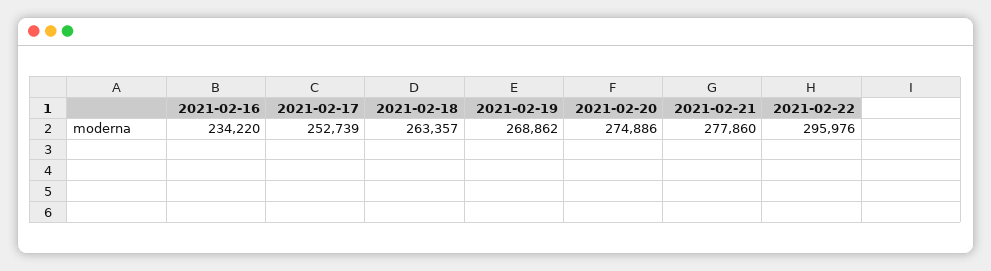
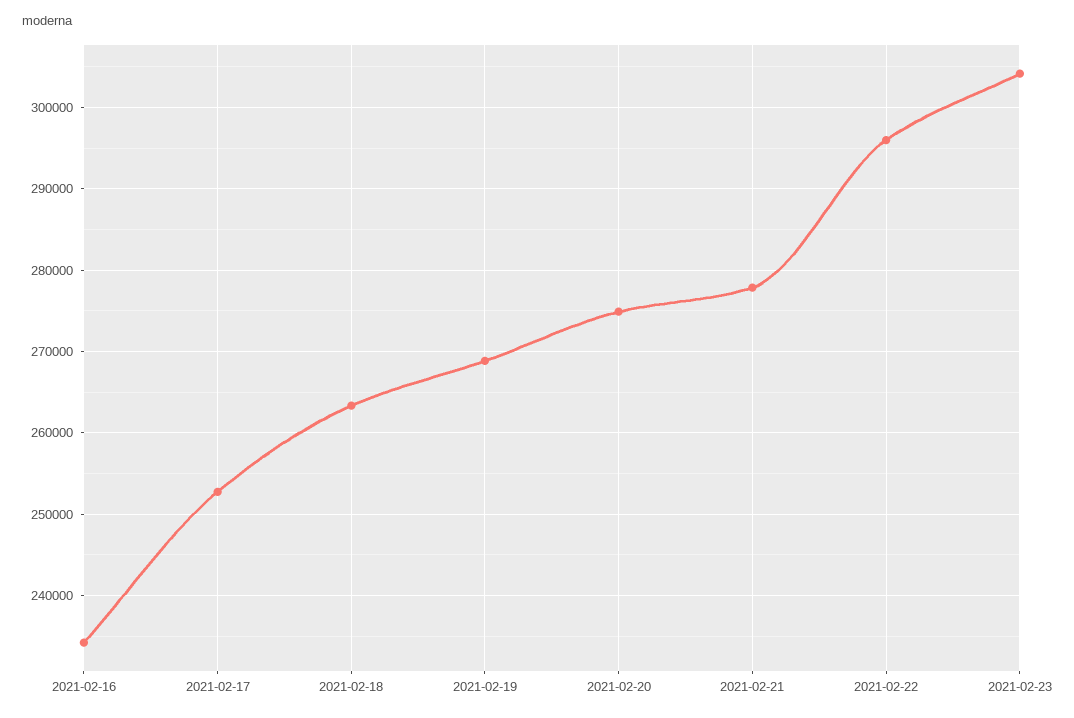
2021-02-23: none -> 304000

